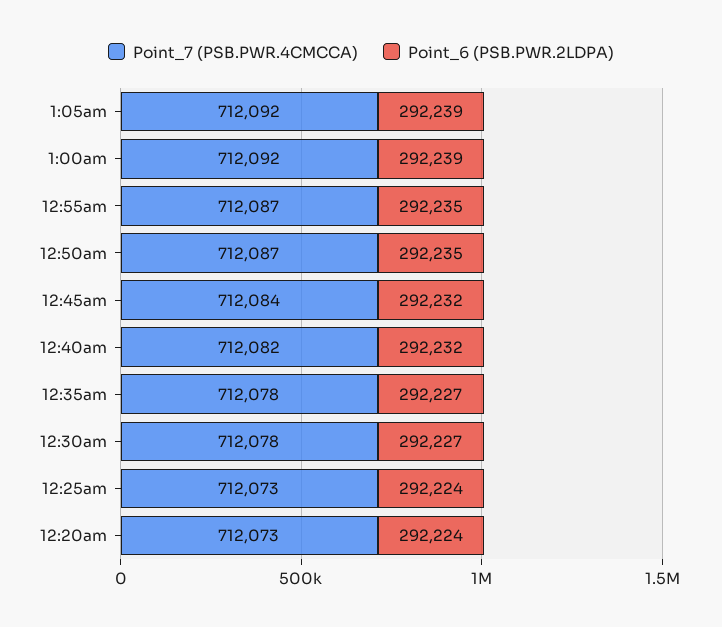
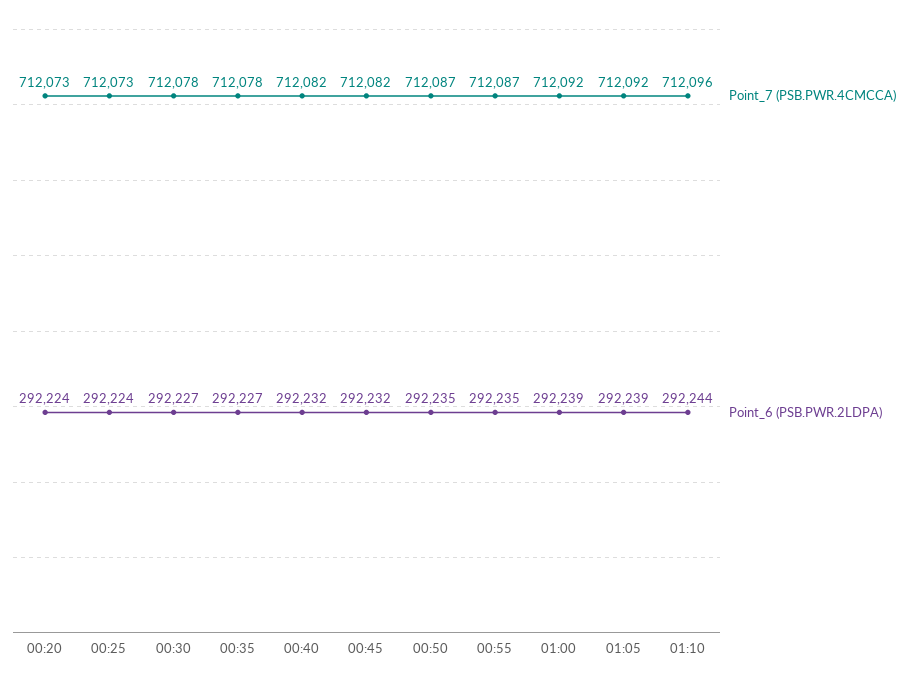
Point_7 (PSB.PWR.4CMCCA), 12:45am: 712084 -> 712082
Point_7 (PSB.PWR.4CMCCA), 01:10: none -> 712096
Point_6 (PSB.PWR.2LDPA), 01:10: none -> 292244

